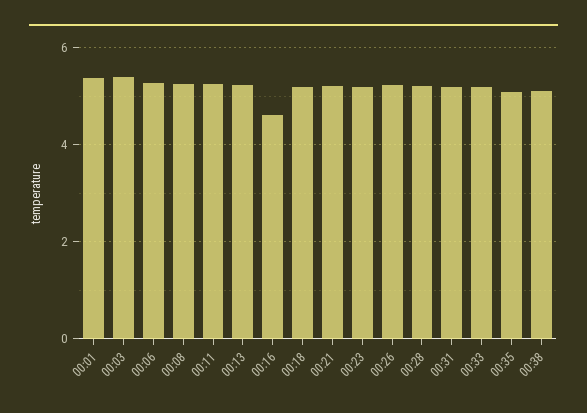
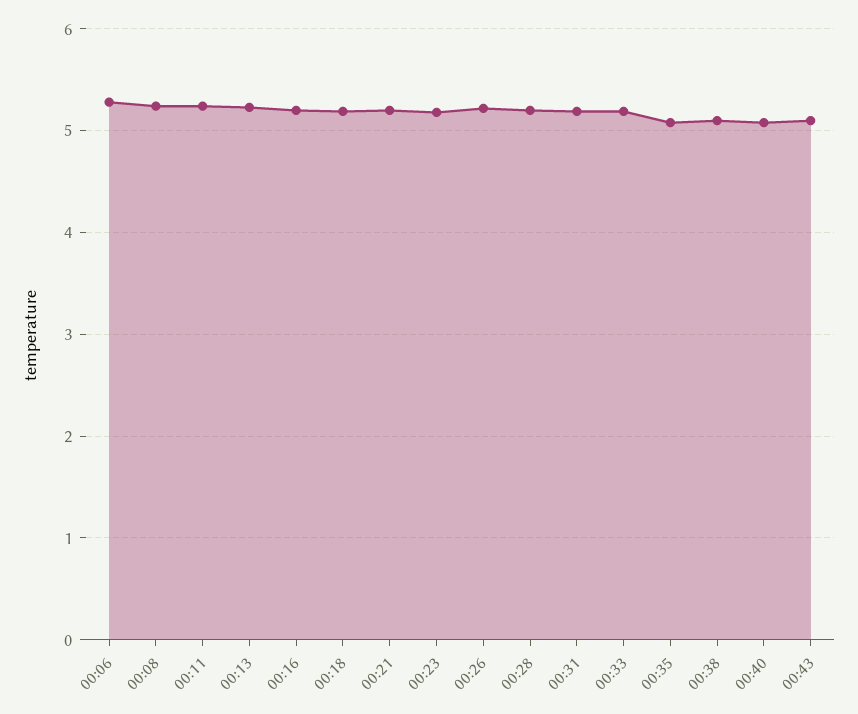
00:01: 5.4 -> none
00:03: 5.4 -> none
00:16: 4.6 -> 5.2
00:40: none -> 5.1
00:43: none -> 5.1

